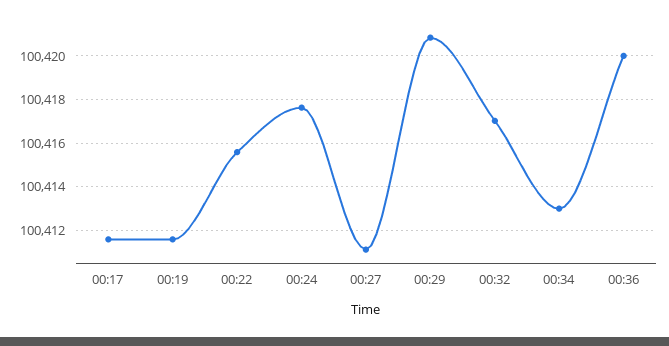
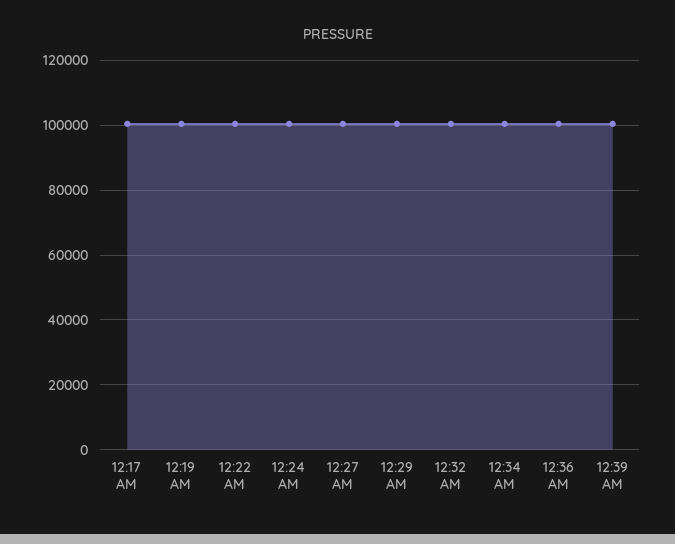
12:39 AM: none -> 100000

